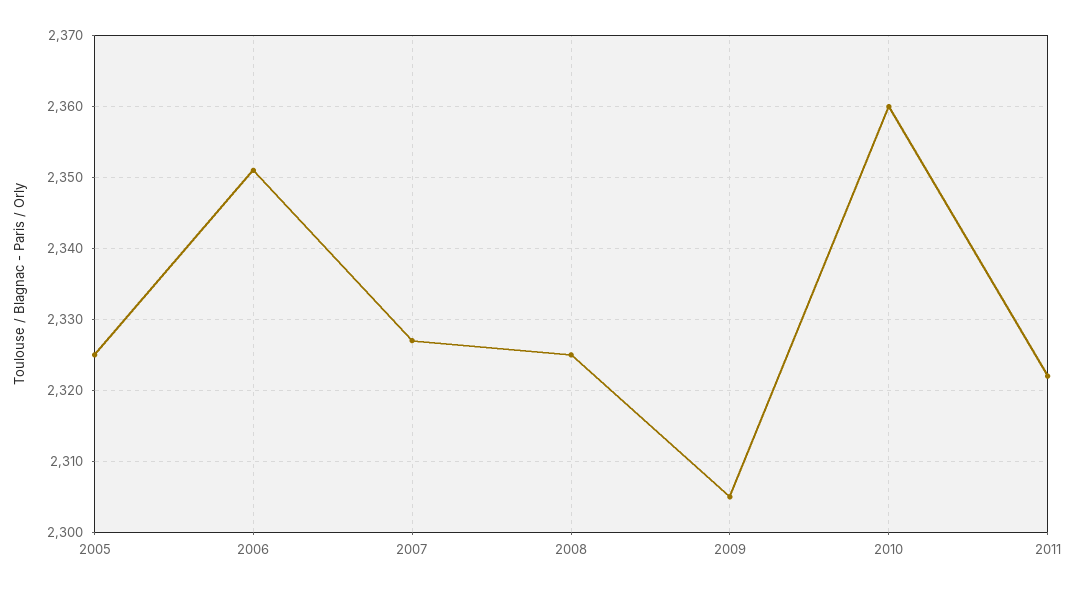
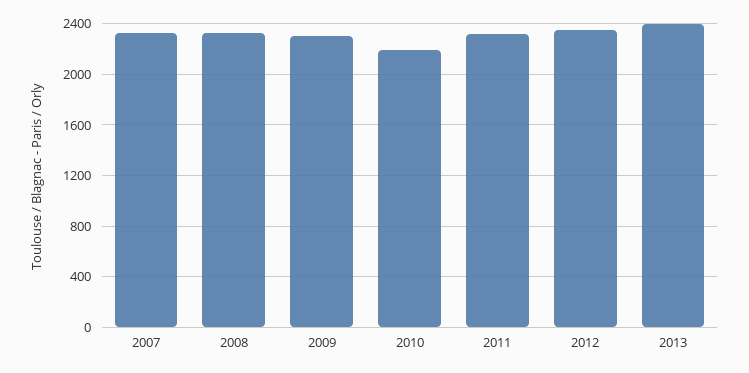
2005: 2325 -> none
2006: 2351 -> none
2010: 2360 -> 2200
2012: none -> 2350
2013: none -> 2400

